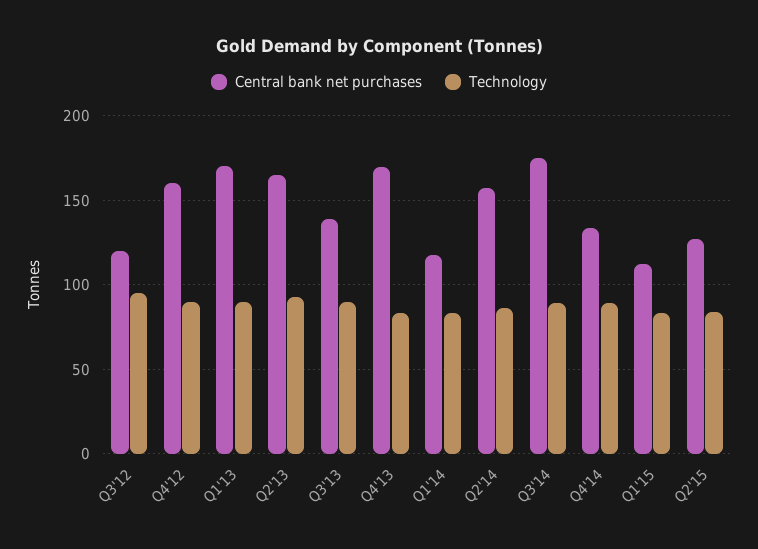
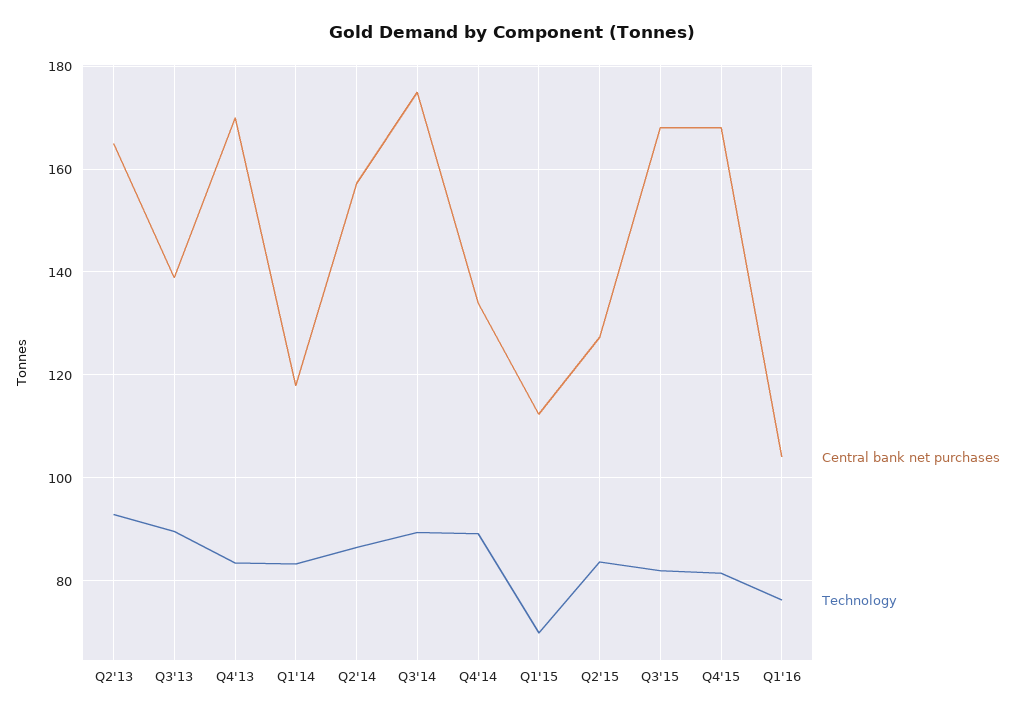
Central bank net purchases, Q3'12: 120 -> none
Technology, Q3'12: 95 -> none
Central bank net purchases, Q4'12: 160 -> none
Technology, Q4'12: 90 -> none
Central bank net purchases, Q1'13: 170 -> none
Technology, Q1'13: 90 -> none
Technology, Q1'15: 85 -> 70
Central bank net purchases, Q3'15: none -> 168
Technology, Q3'15: none -> 82
Central bank net purchases, Q4'15: none -> 168
Technology, Q4'15: none -> 82
Central bank net purchases, Q1'16: none -> 104
Technology, Q1'16: none -> 76

